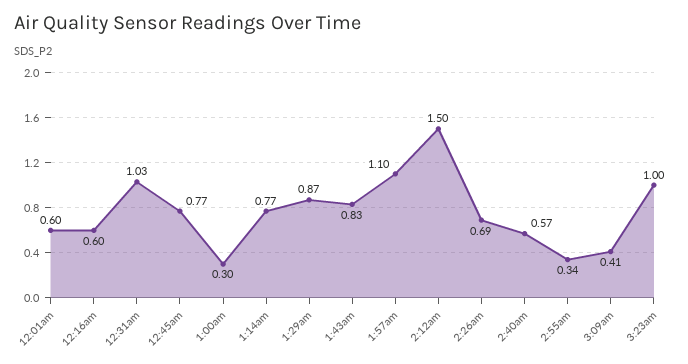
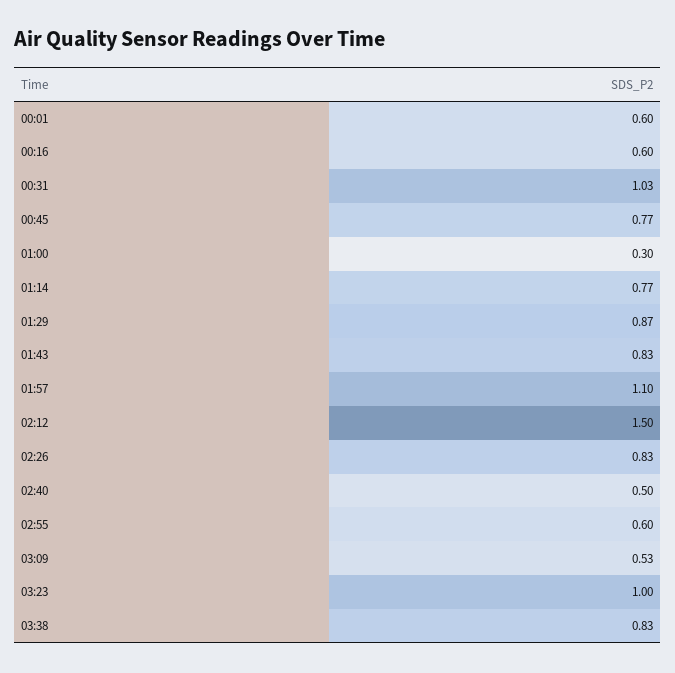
2:26am: 0.69 -> 0.83
2:40am: 0.57 -> 0.5
2:55am: 0.34 -> 0.6
3:09am: 0.41 -> 0.53
03:38: none -> 0.83

